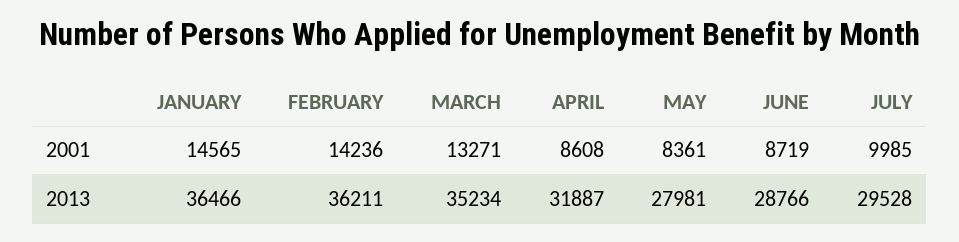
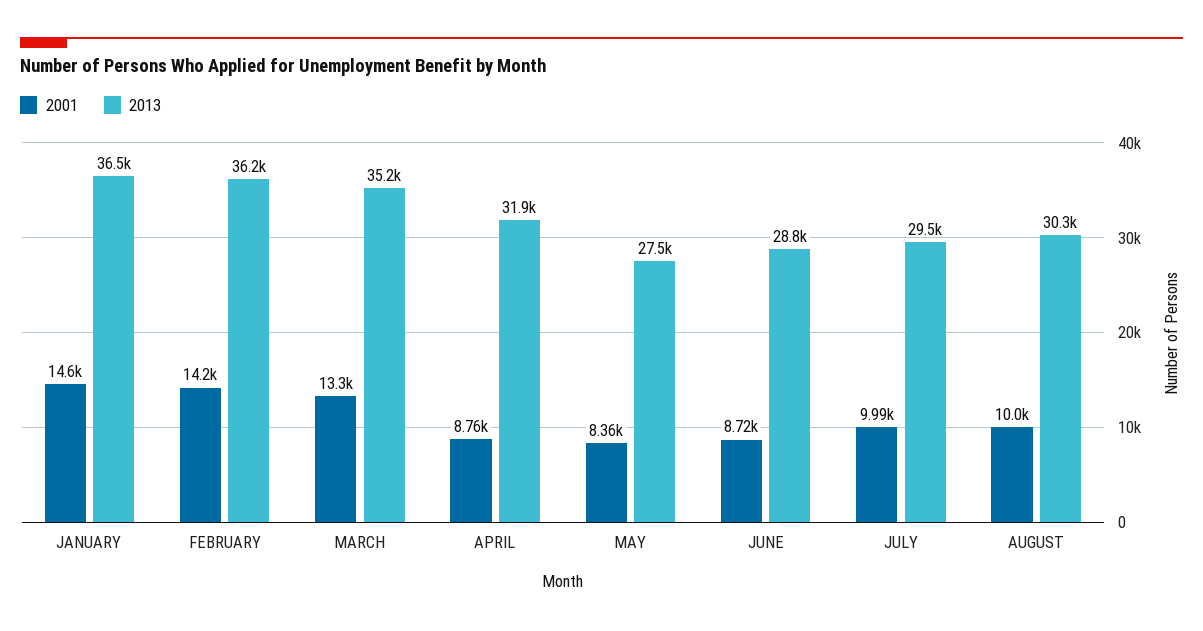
2001, APRIL: 8608 -> 8760
2013, MAY: 27981 -> 27500
2001, AUGUST: none -> 10000
2013, AUGUST: none -> 30300

